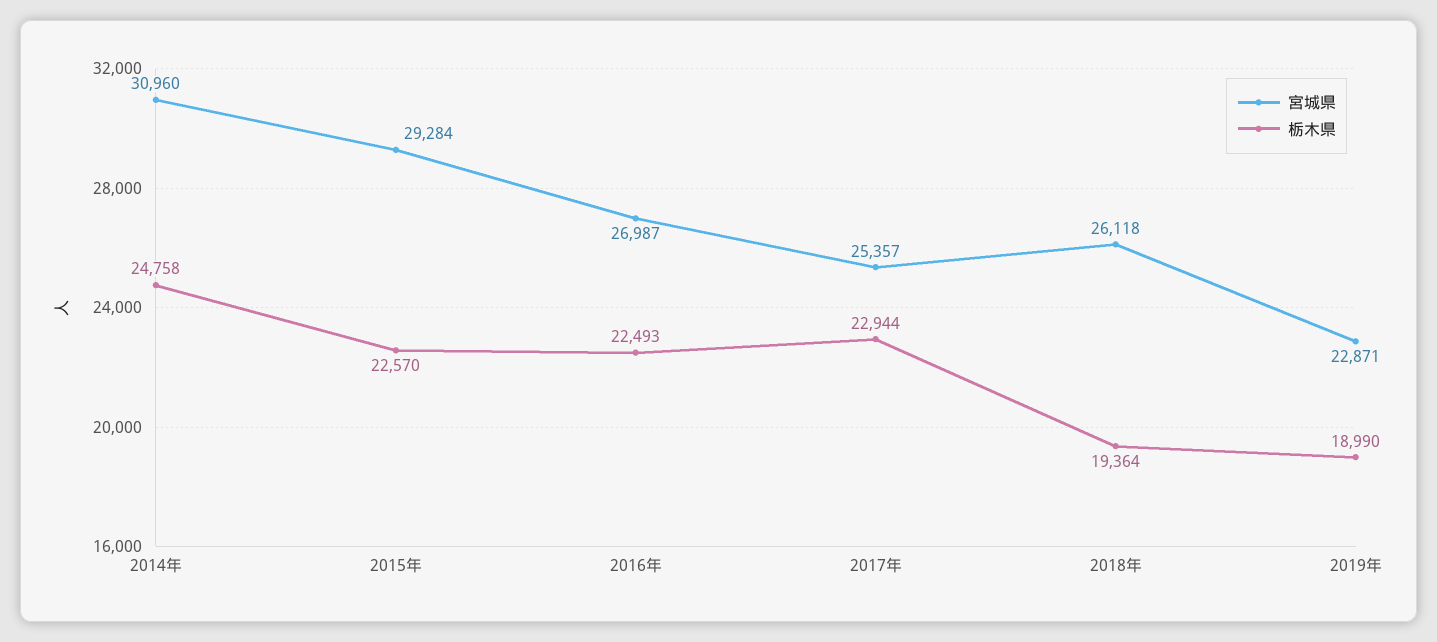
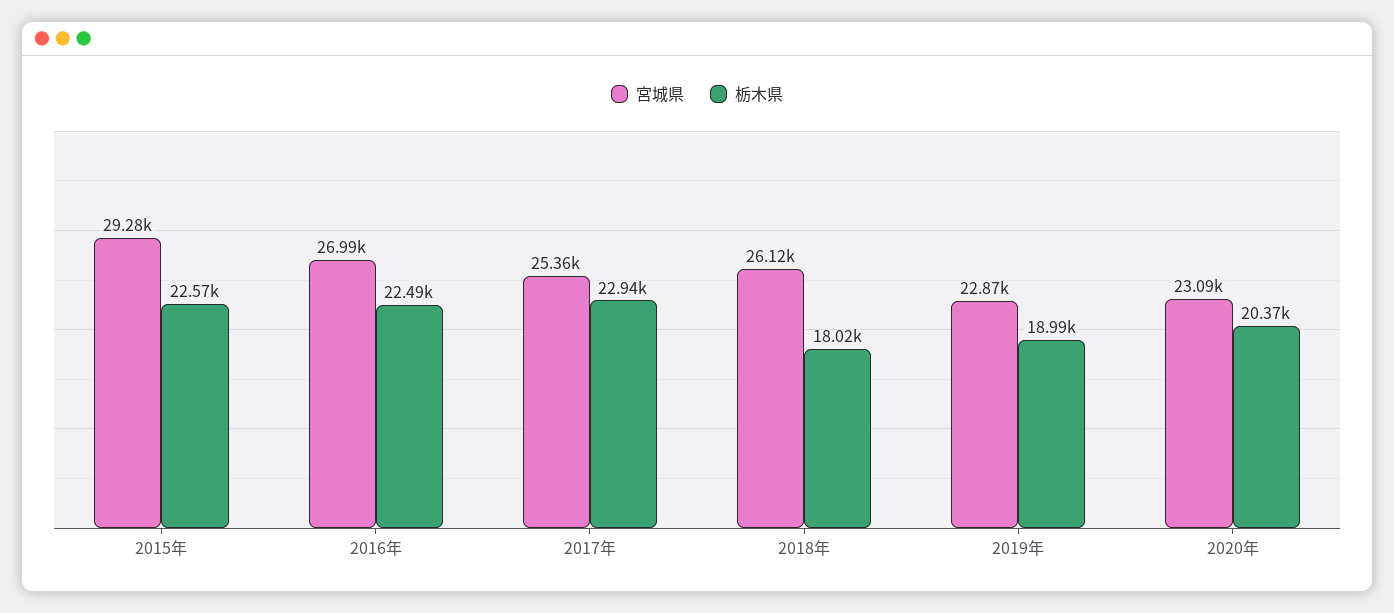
宮城県, 2014年: 30960 -> none
栃木県, 2014年: 24758 -> none
栃木県, 2018年: 19364 -> 18020
宮城県, 2020年: none -> 23090
栃木県, 2020年: none -> 20370

